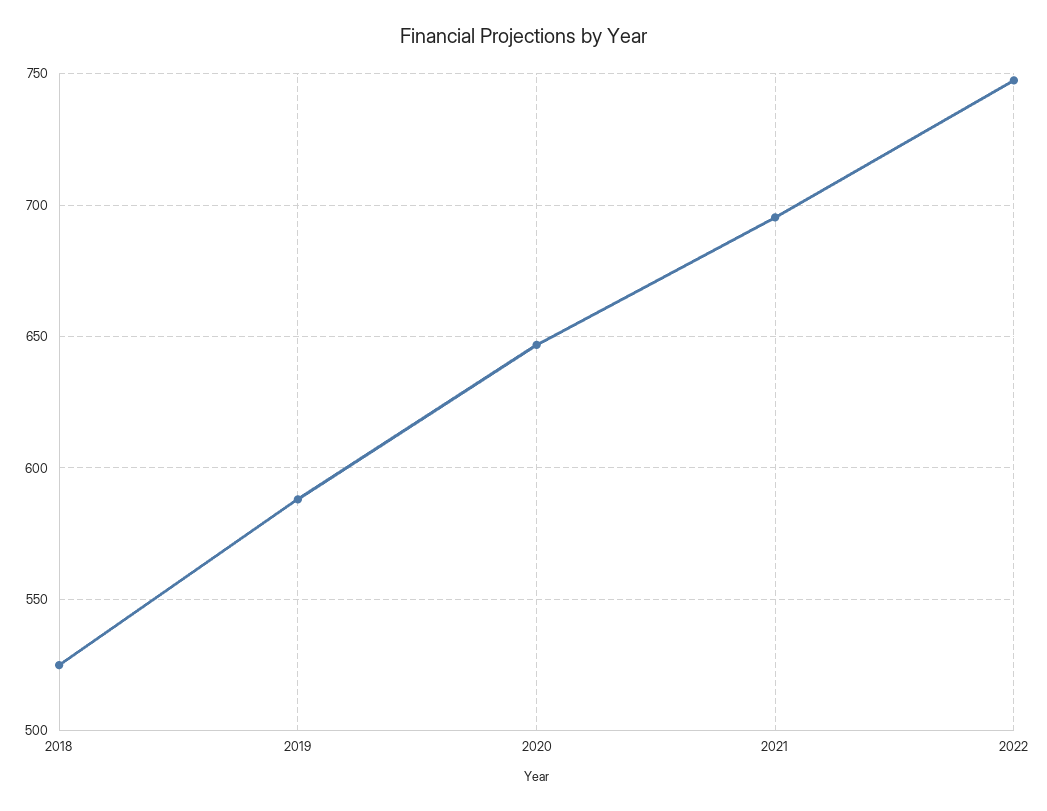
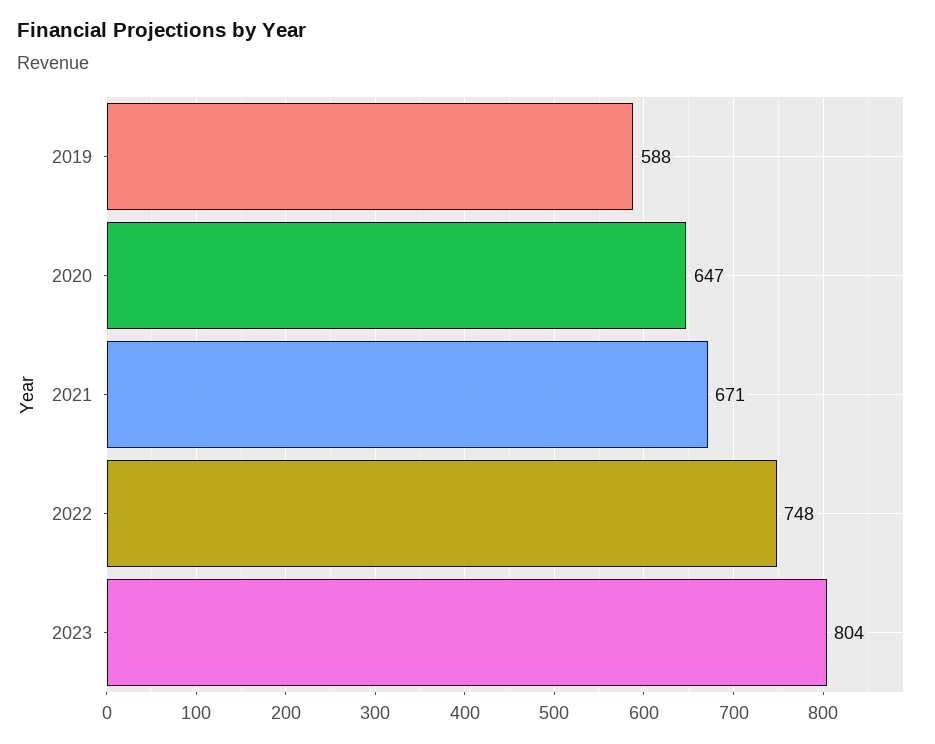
2018: 525 -> none
2021: 695 -> 671
2023: none -> 804

